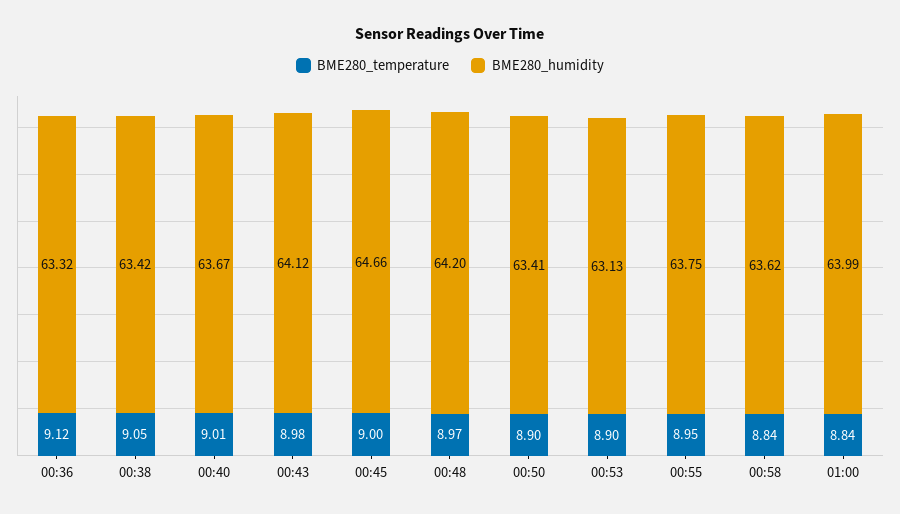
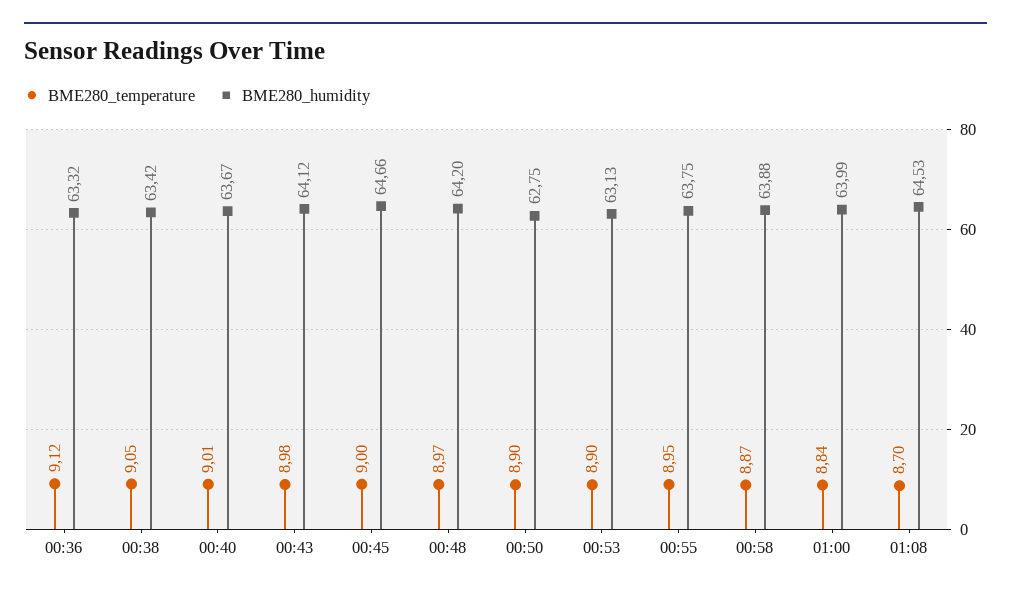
BME280_humidity, 00:50: 63.41 -> 62.75
BME280_temperature, 00:58: 8.84 -> 8.87
BME280_humidity, 00:58: 63.62 -> 63.88
BME280_temperature, 01:08: none -> 8.7
BME280_humidity, 01:08: none -> 64.53

